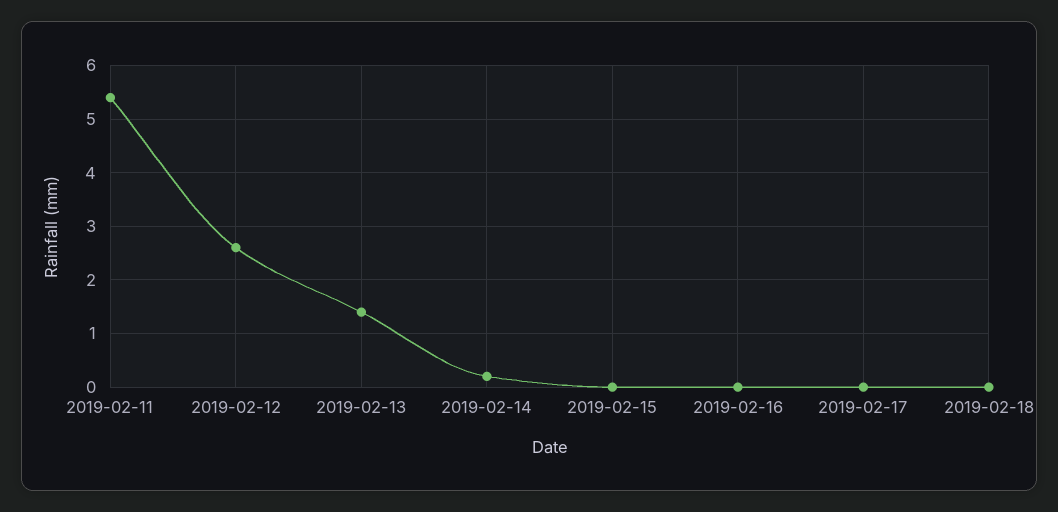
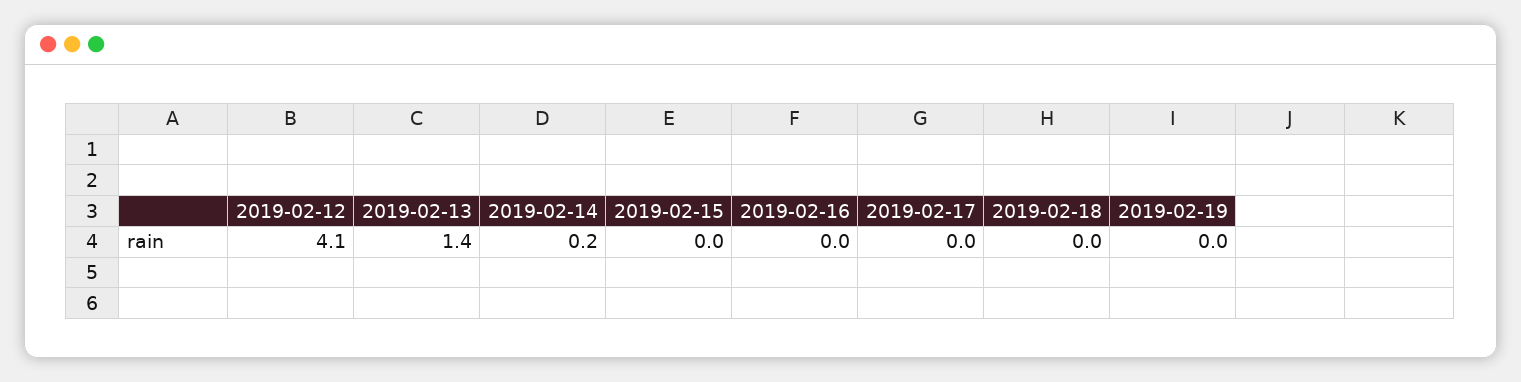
2019-02-11: 5.5 -> none
2019-02-12: 2.5 -> 4.1
2019-02-19: none -> 0

